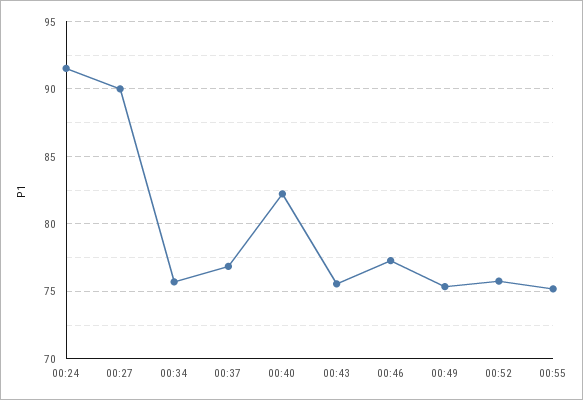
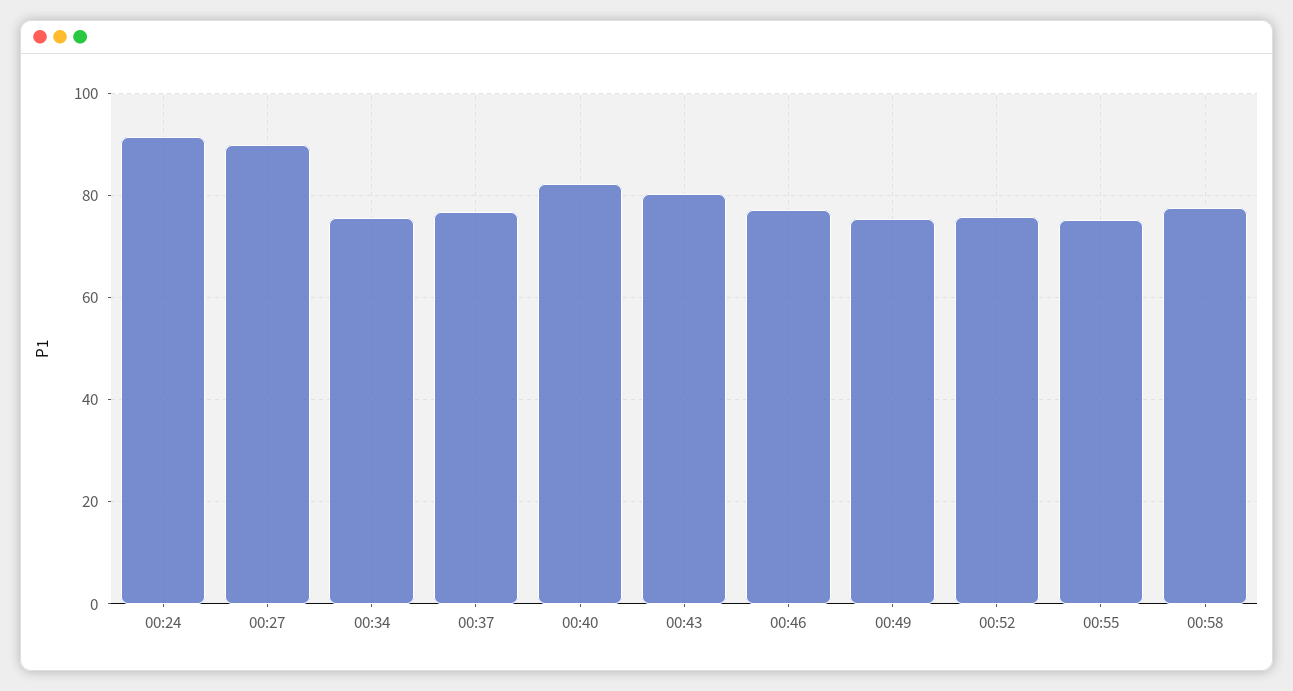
00:43: 75.5 -> 80
00:58: none -> 78

